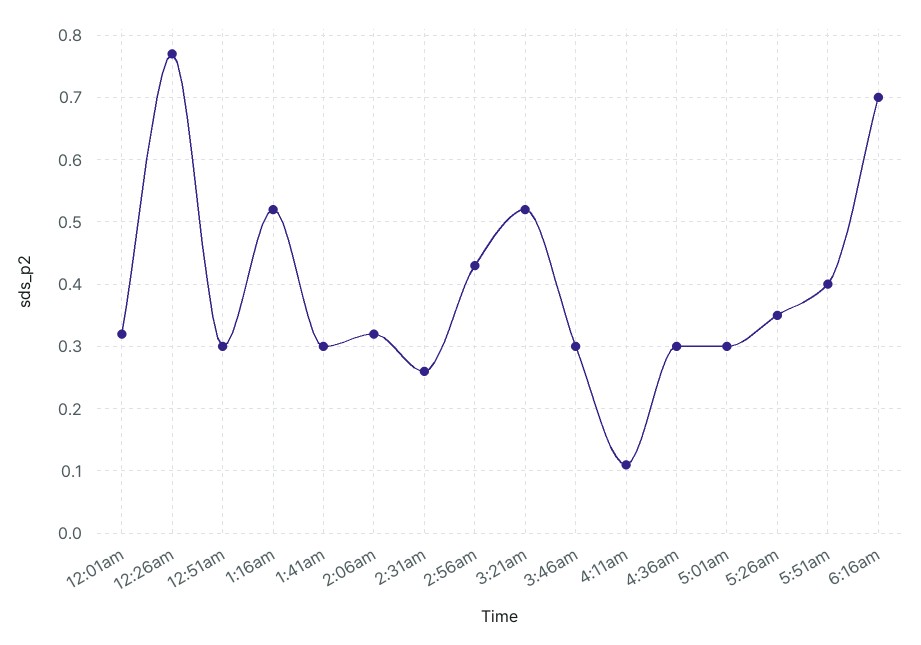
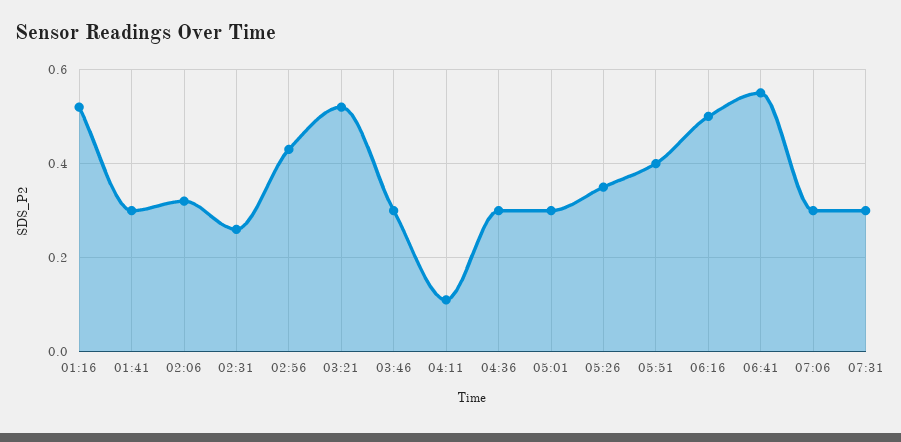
12:01am: 0.32 -> none
12:26am: 0.77 -> none
12:51am: 0.3 -> none
6:16am: 0.7 -> 0.5
06:41: none -> 0.55
07:06: none -> 0.3
07:31: none -> 0.3

